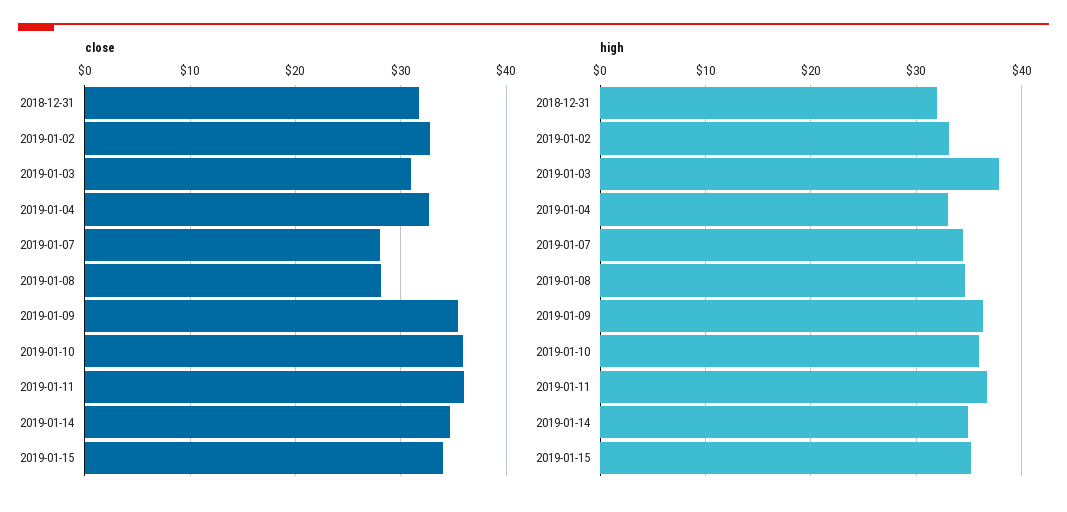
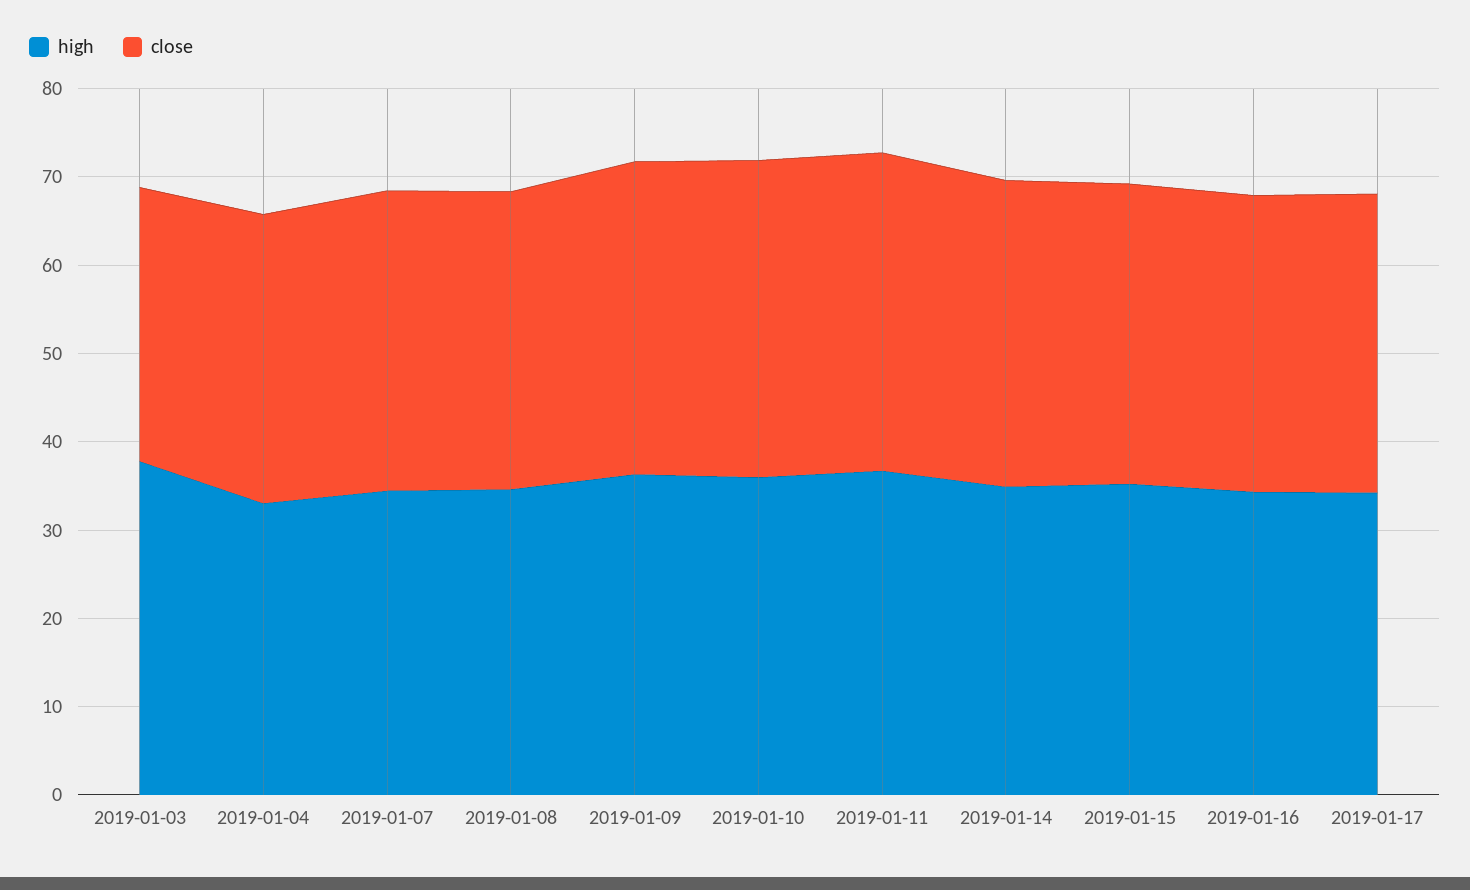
close, 2018-12-31: 32 -> none
close, 2019-01-02: 33 -> none
close, 2019-01-07: 28 -> 34
close, 2019-01-08: 28 -> 34
high, 2018-12-31: 32 -> none
high, 2019-01-02: 33 -> none
high, 2019-01-16: none -> 34
close, 2019-01-16: none -> 34
high, 2019-01-17: none -> 34
close, 2019-01-17: none -> 34

